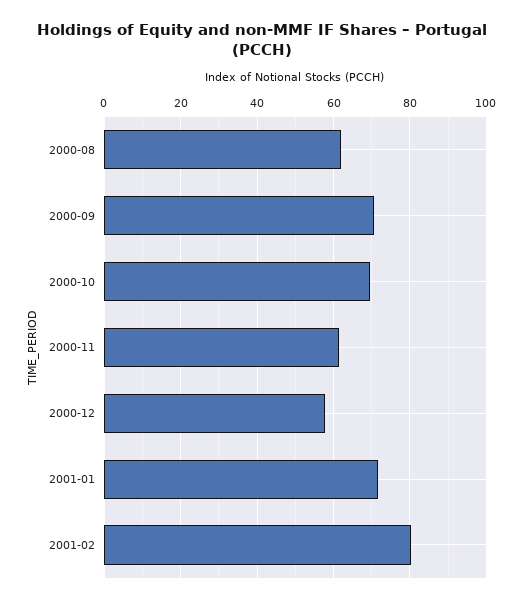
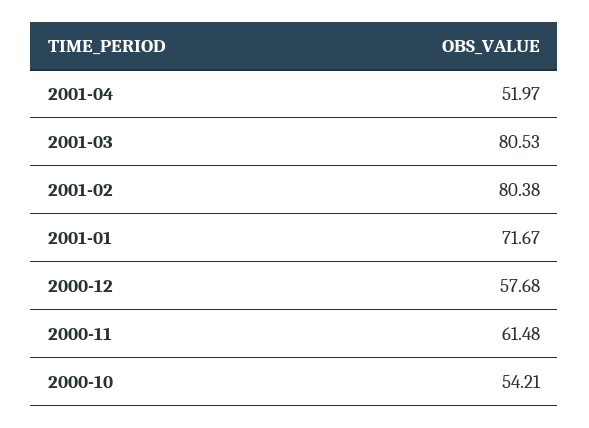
2000-08: 62 -> none
2000-09: 70 -> none
2000-10: 70 -> 54.21
2001-04: none -> 51.97
2001-03: none -> 80.53

